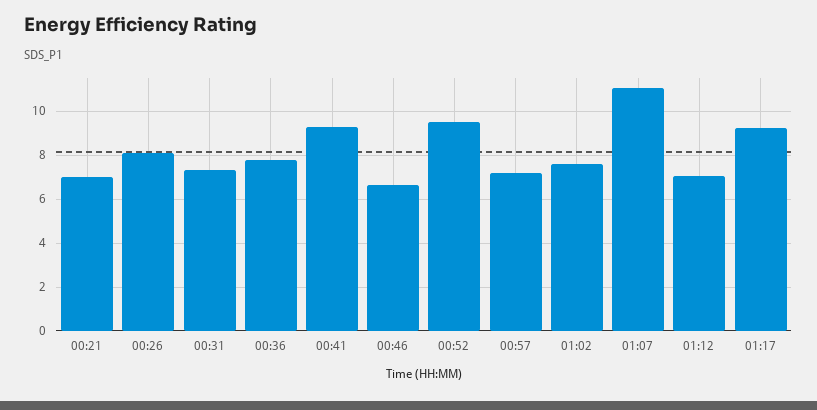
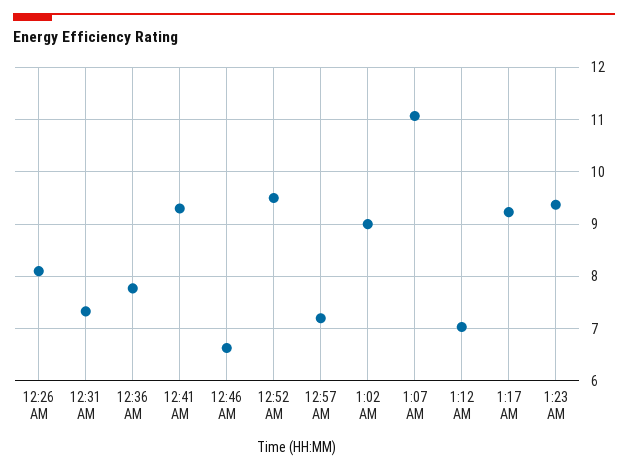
00:21: 7 -> none
01:02: 7.5 -> 9
1:23 AM: none -> 9.4

